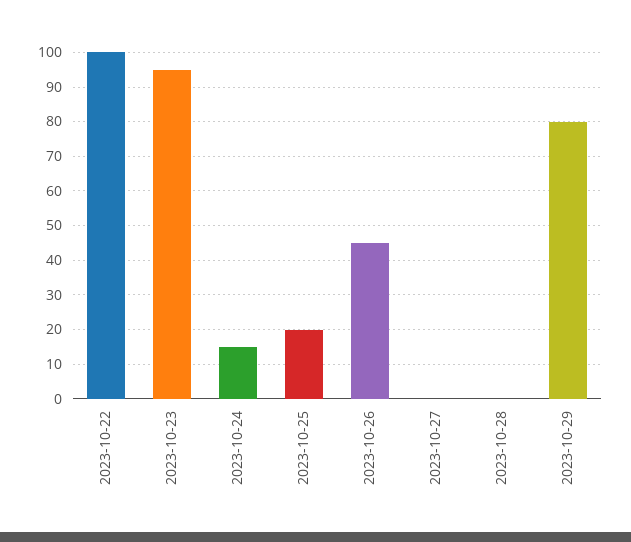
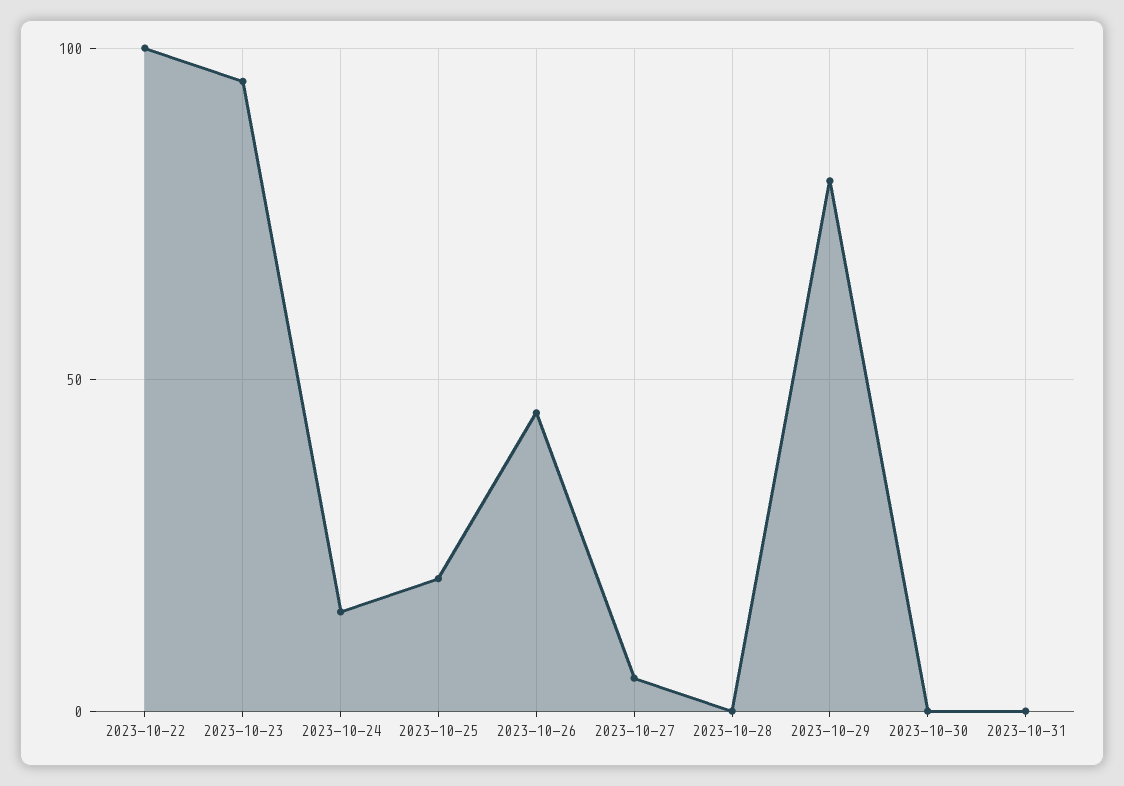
2023-10-27: 0 -> 5
2023-10-30: none -> 0
2023-10-31: none -> 0

